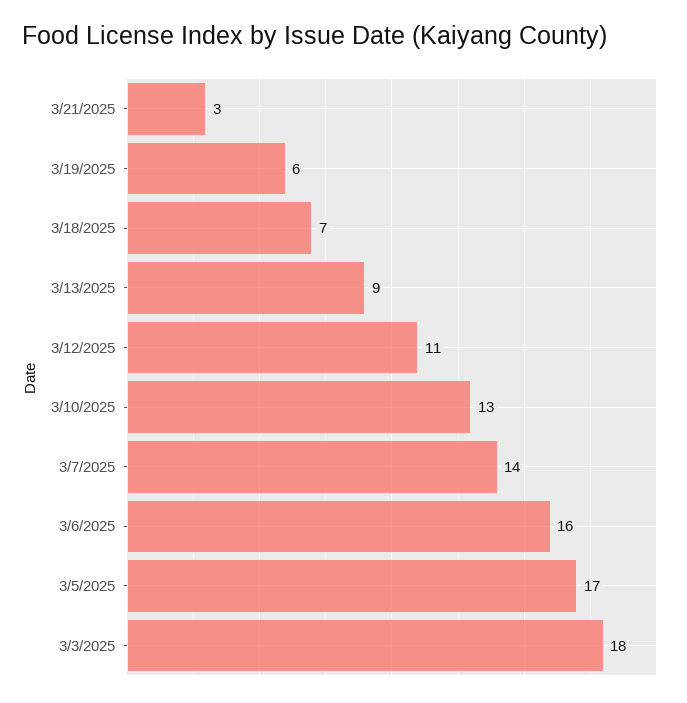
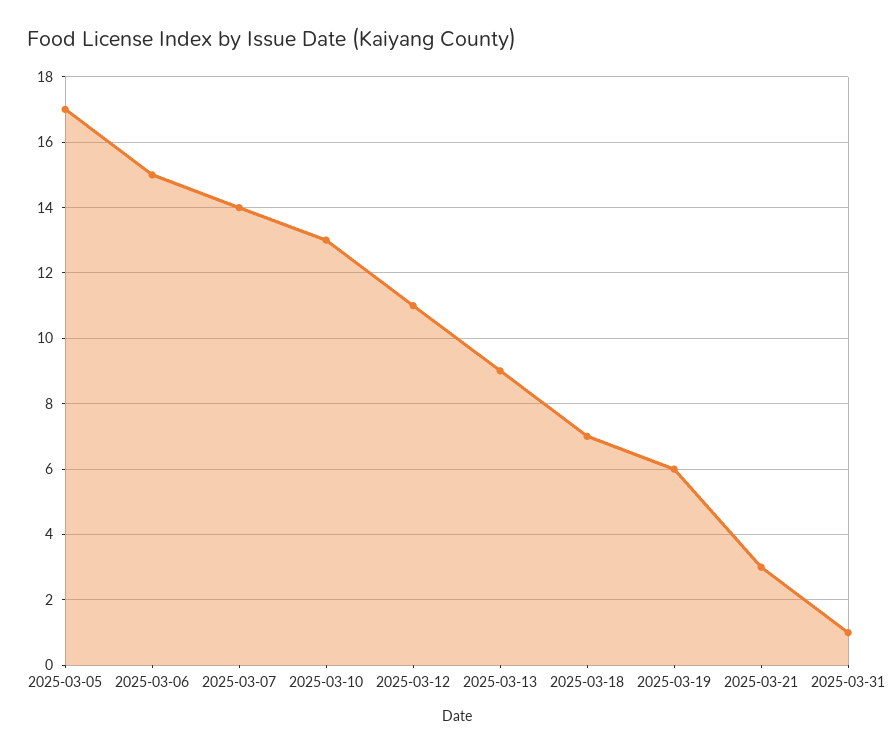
3/6/2025: 16 -> 15
3/3/2025: 18 -> none
2025-03-31: none -> 1

